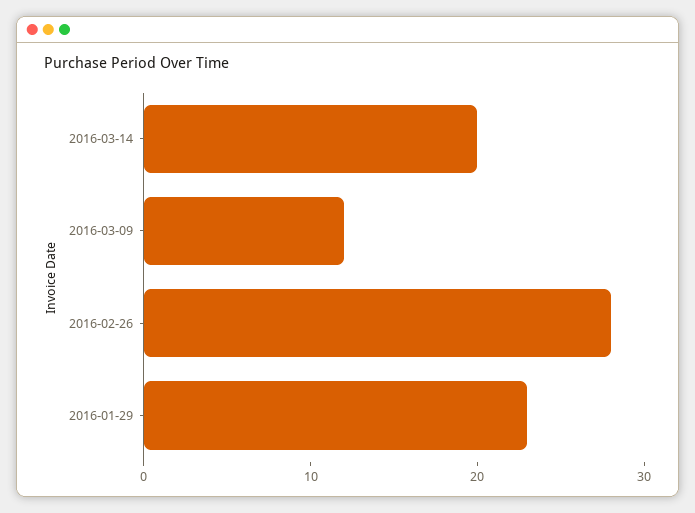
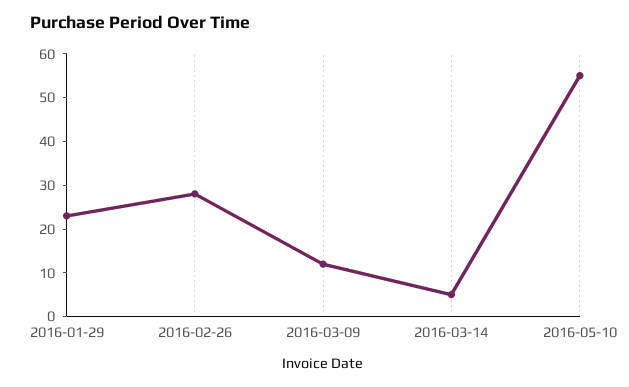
2016-03-14: 20 -> 5
2016-05-10: none -> 55

